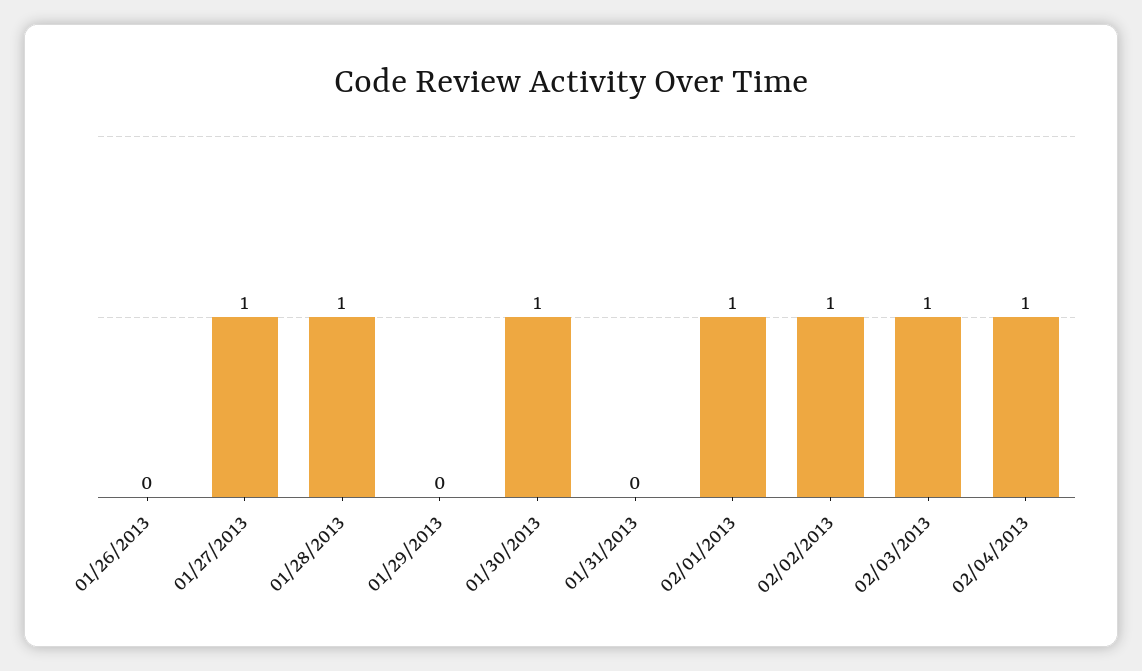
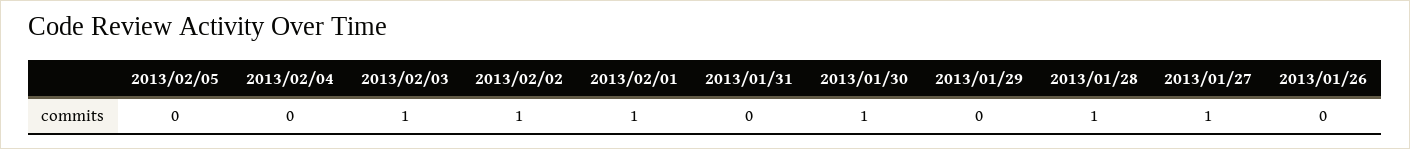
02/04/2013: 1 -> 0
2013/02/05: none -> 0

